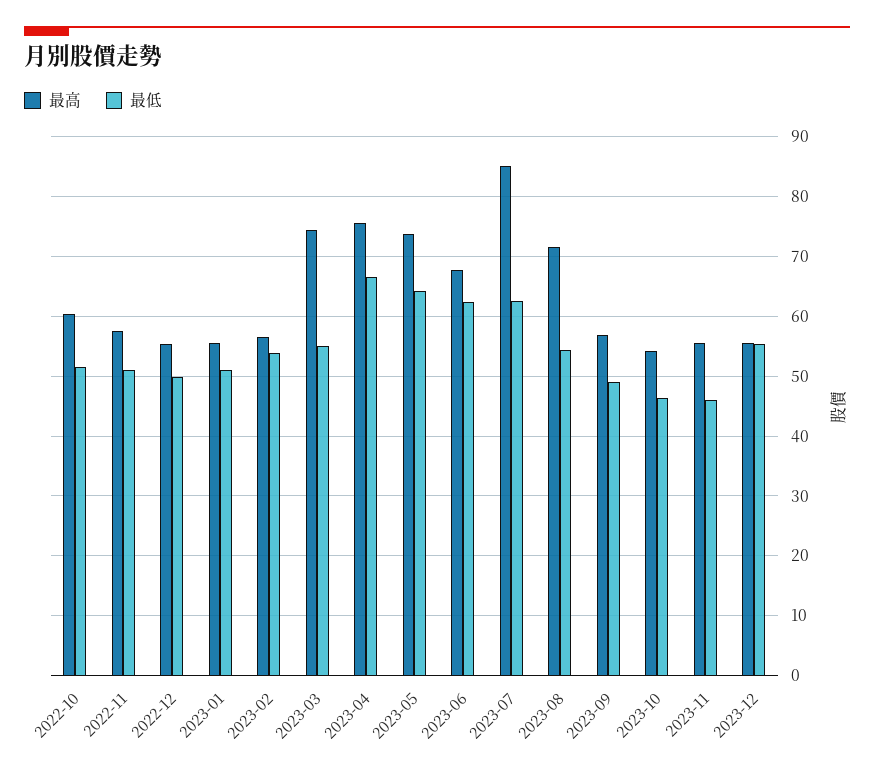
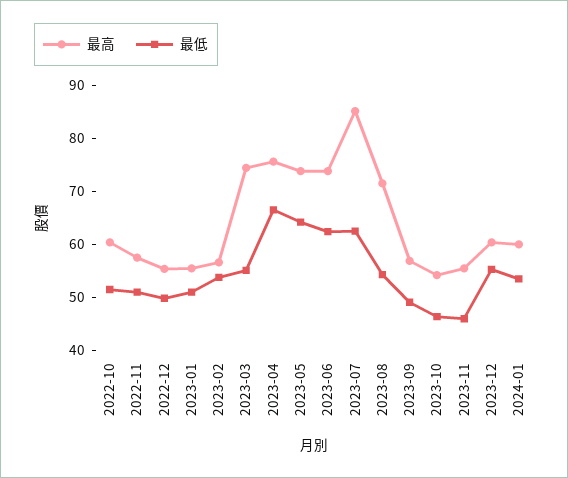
最高, 2023-06: 68 -> 74
最高, 2023-12: 56 -> 60
最高, 2024-01: none -> 60
最低, 2024-01: none -> 54

